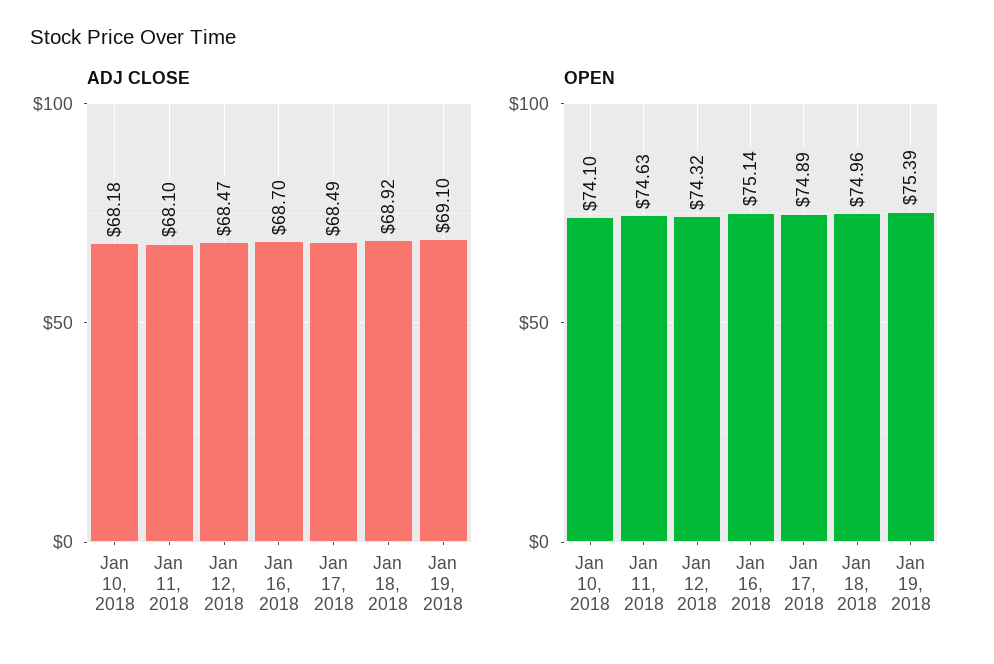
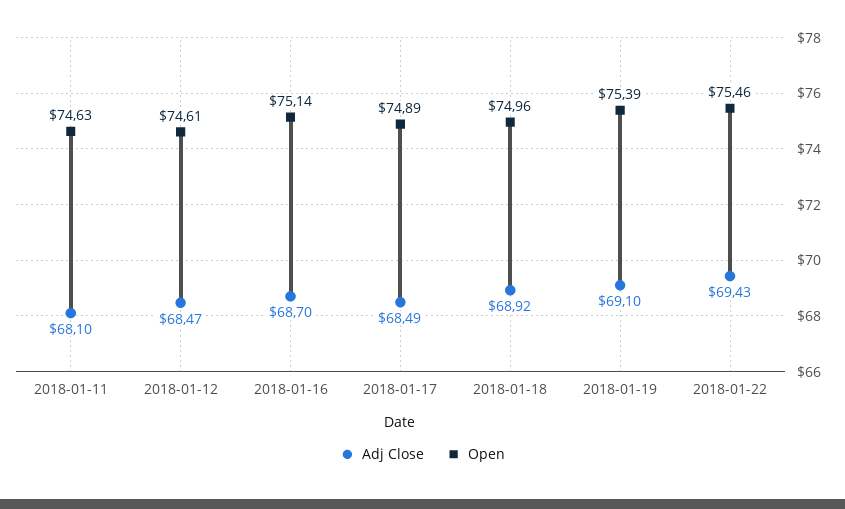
ADJ CLOSE, Jan 10, 2018: 68.18 -> none
OPEN, Jan 10, 2018: 74.1 -> none
OPEN, Jan 12, 2018: 74.32 -> 74.61
ADJ CLOSE, 2018-01-22: none -> 69.43
OPEN, 2018-01-22: none -> 75.46

